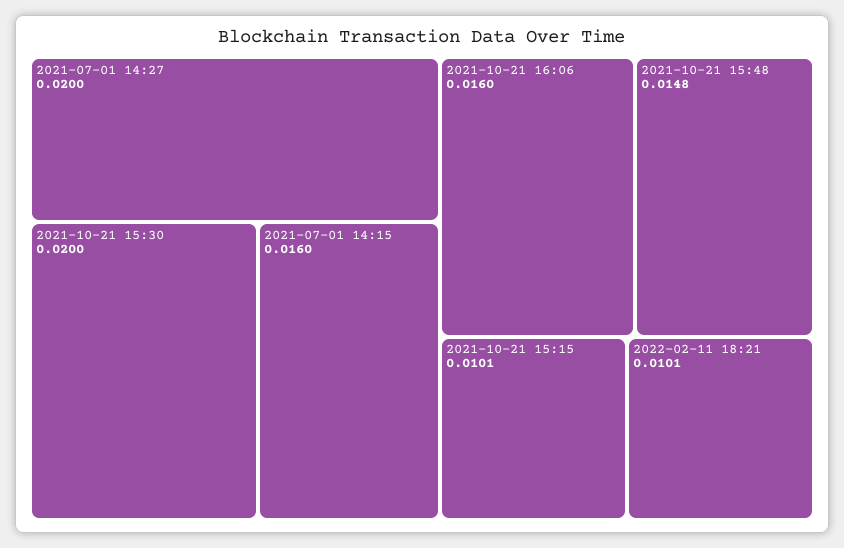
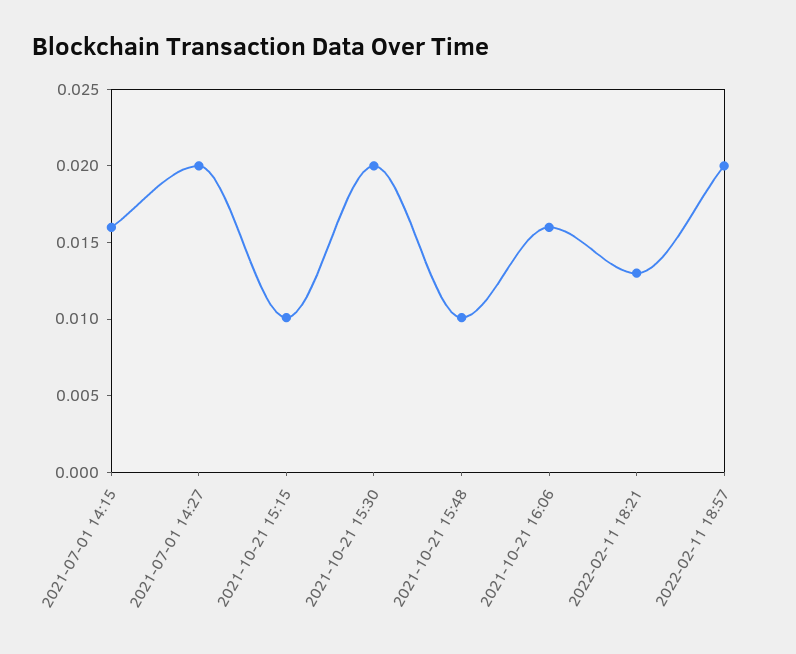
2021-10-21 15:48: 0.0148 -> 0.01
2022-02-11 18:21: 0.0101 -> 0.013
2022-02-11 18:57: none -> 0.02

